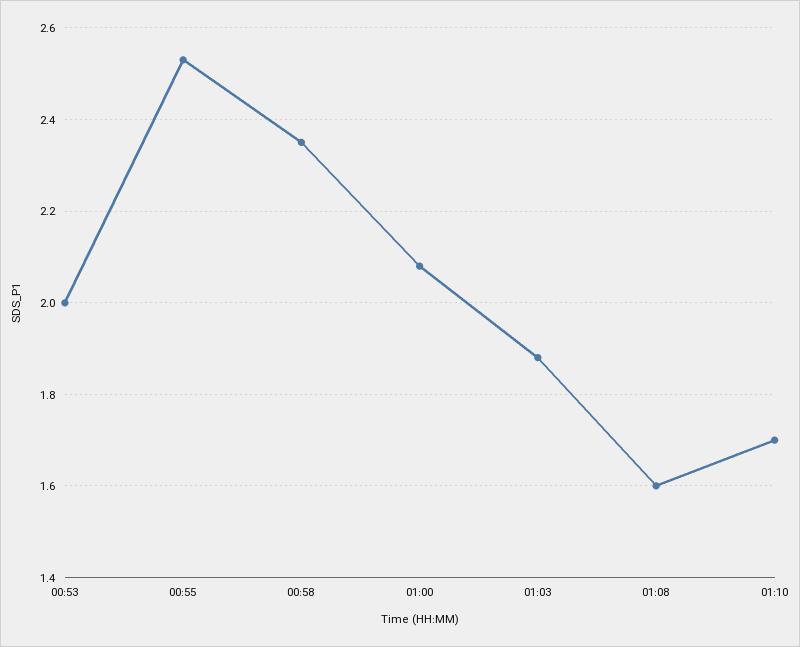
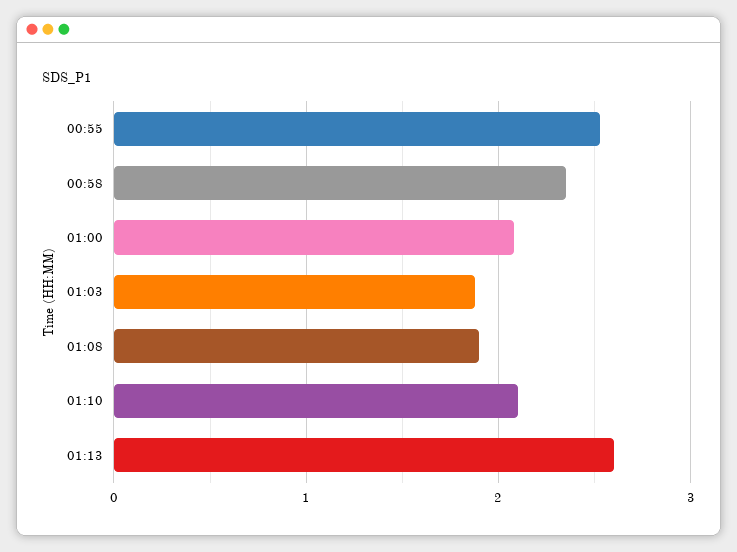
00:53: 2 -> none
01:08: 1.6 -> 1.9
01:10: 1.7 -> 2.1
01:13: none -> 2.6

